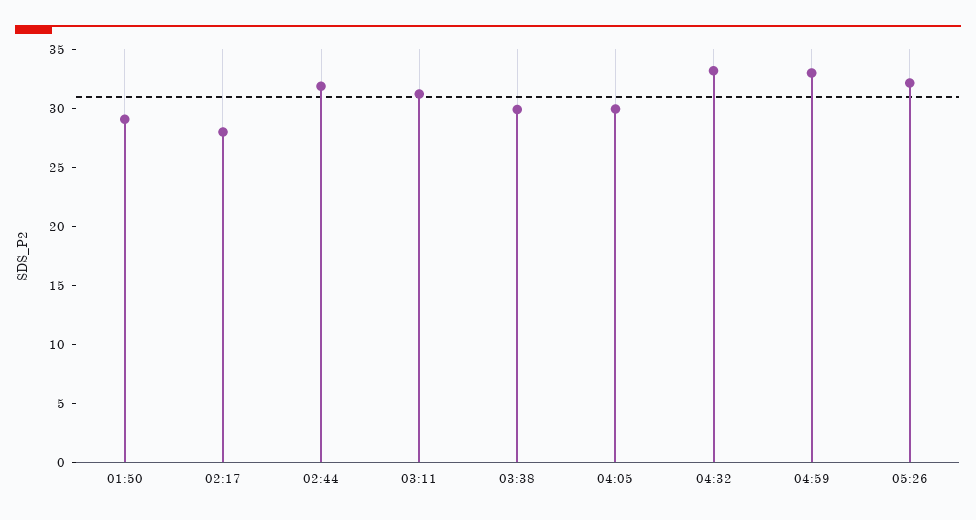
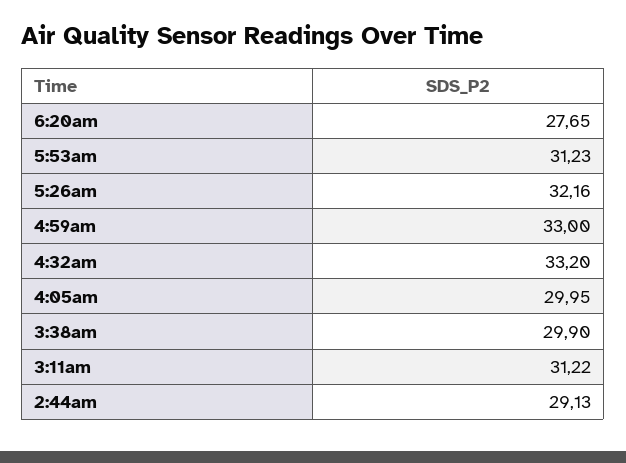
01:50: 29 -> none
02:17: 28 -> none
02:44: 32 -> 29.13
6:20am: none -> 27.65
5:53am: none -> 31.23

